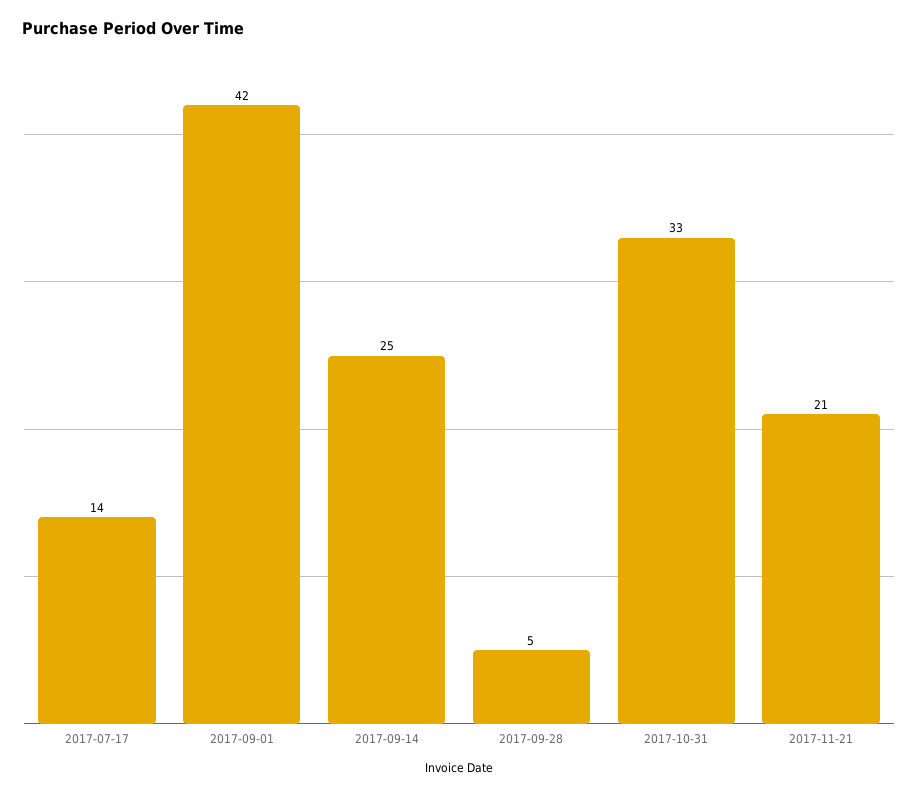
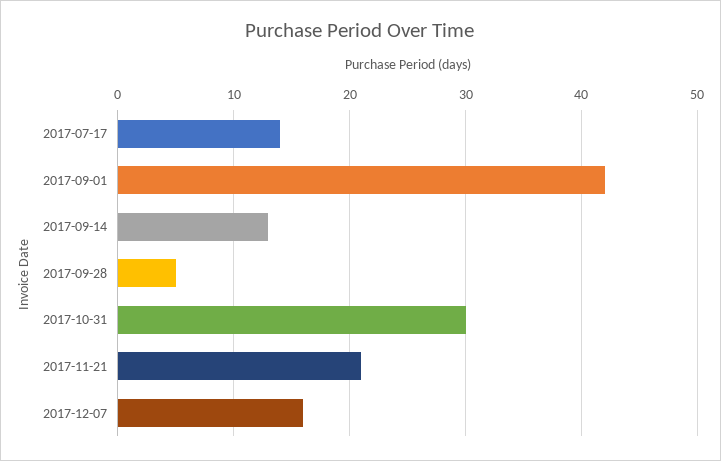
2017-09-14: 25 -> 13
2017-10-31: 33 -> 30
2017-12-07: none -> 16

